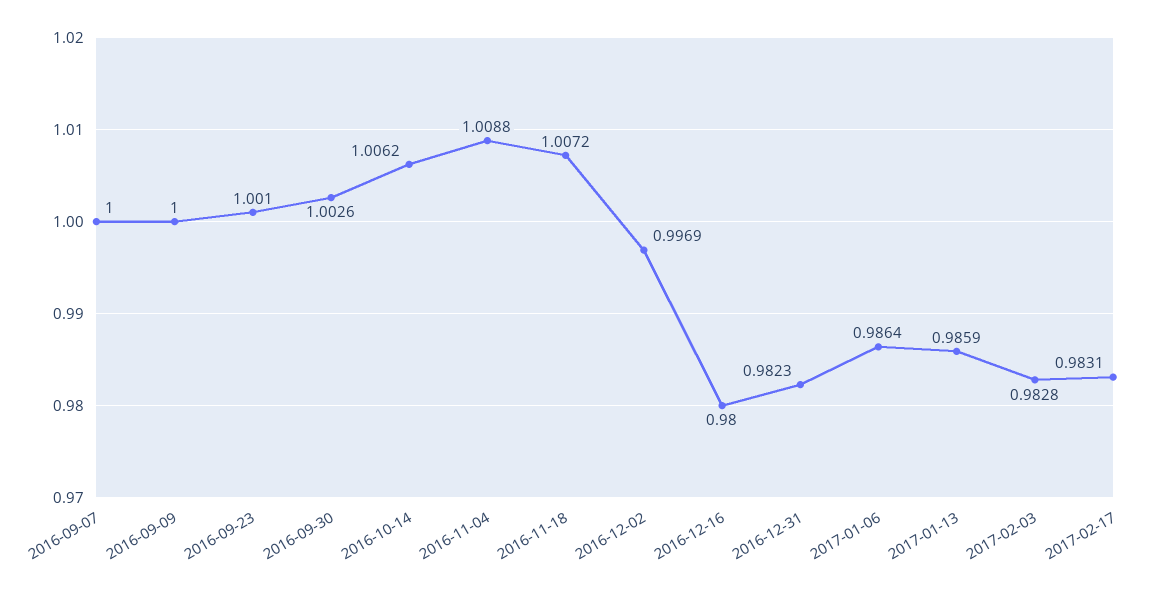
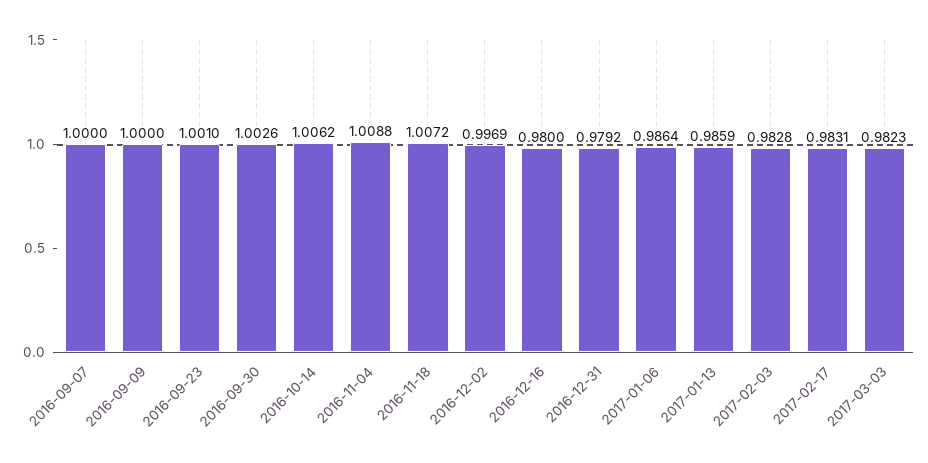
2016-12-31: 0.9823 -> 0.9792
2017-03-03: none -> 0.9823

